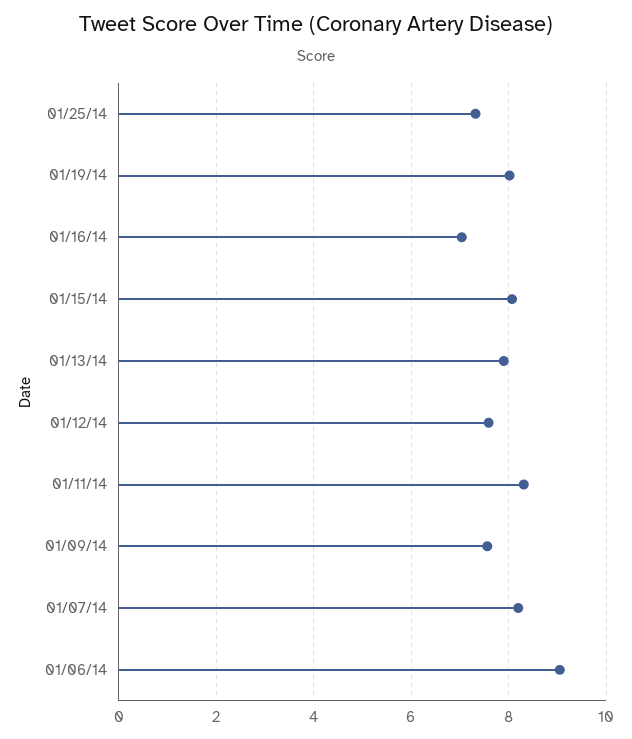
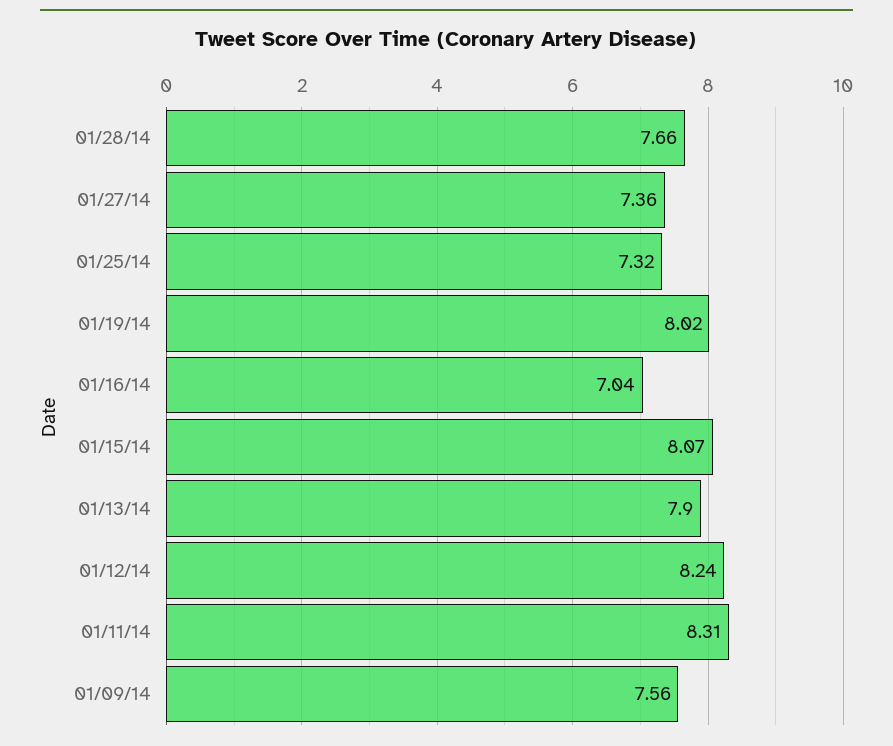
01/12/14: 7.6 -> 8.24
01/07/14: 8.2 -> none
01/06/14: 9 -> none
01/28/14: none -> 7.66
01/27/14: none -> 7.36

